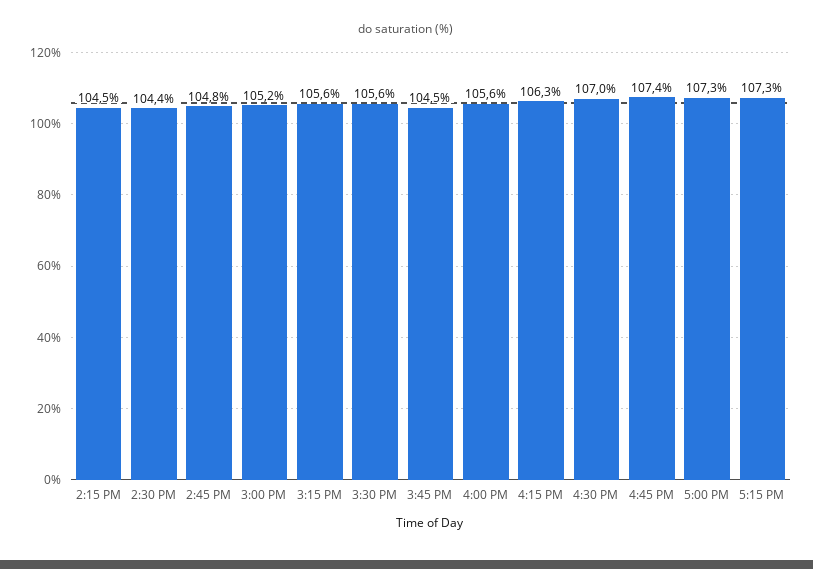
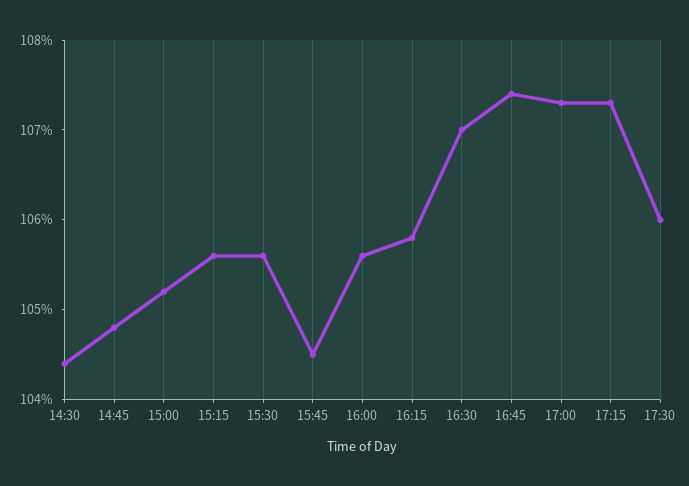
2:15 PM: 104.5 -> none
4:15 PM: 106.3 -> 105.8
17:30: none -> 106

